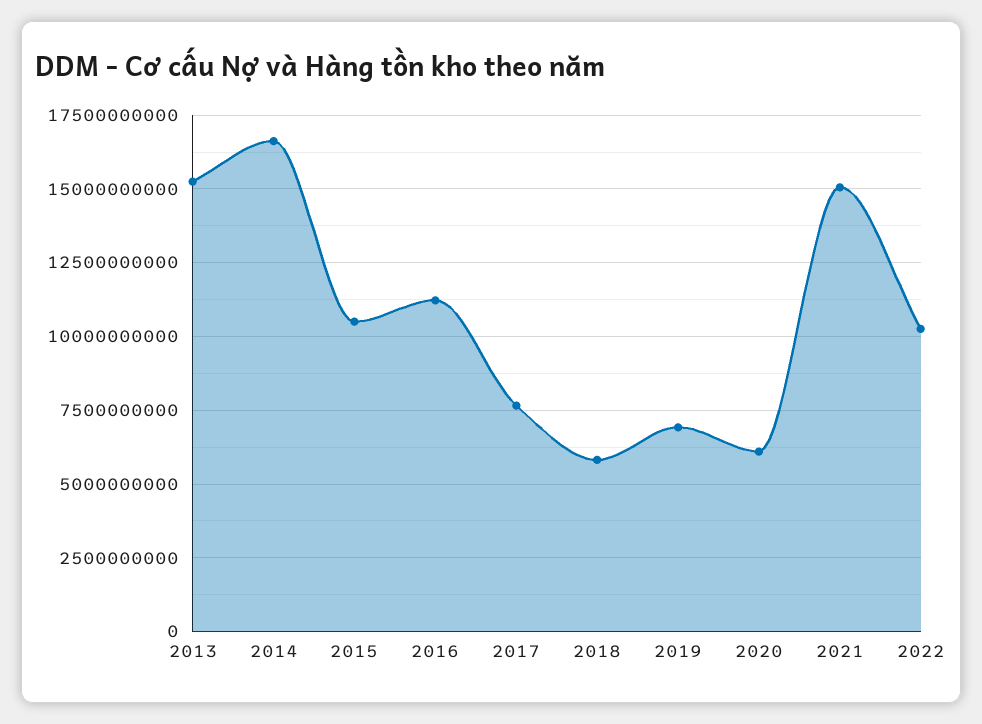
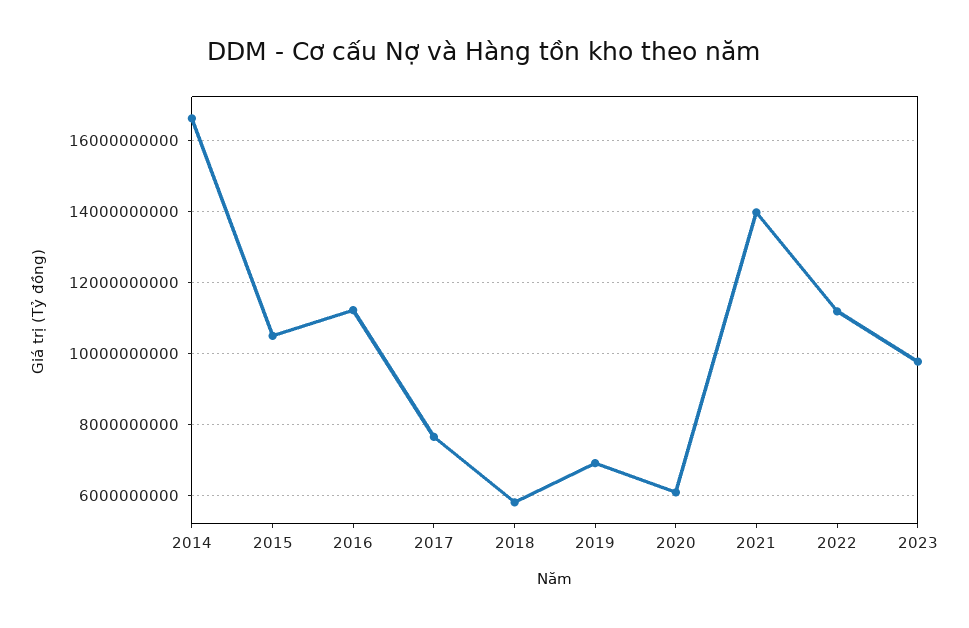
2013: 15250000000 -> none
2021: 15000000000 -> 14000000000
2022: 10250000000 -> 11200000000
2023: none -> 9800000000

